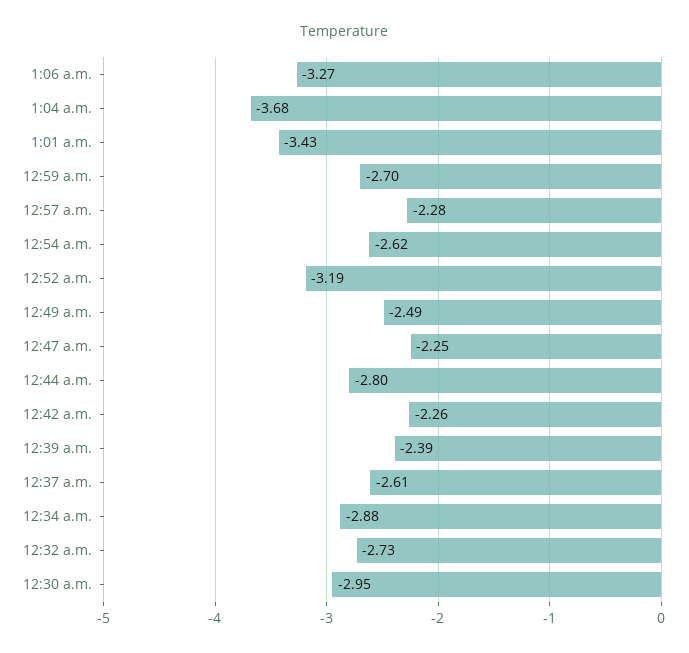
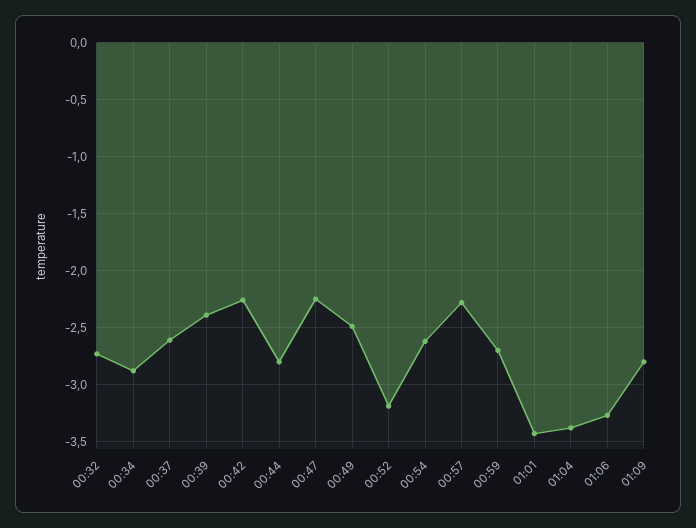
1:04 a.m.: -3.68 -> -3.4
12:30 a.m.: -2.95 -> none
01:09: none -> -2.8

